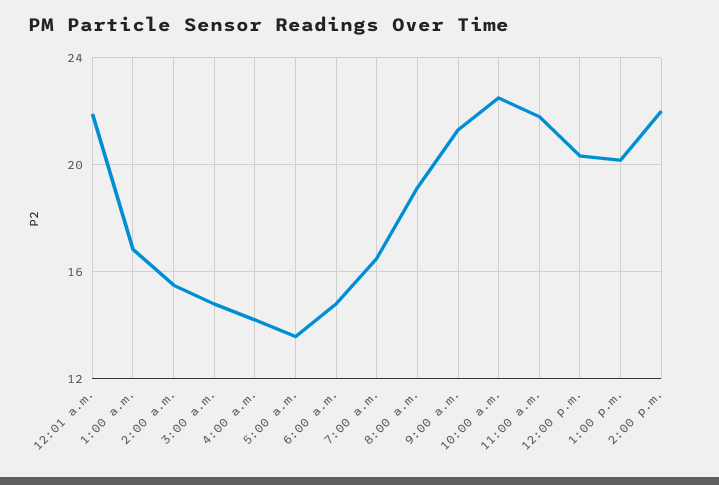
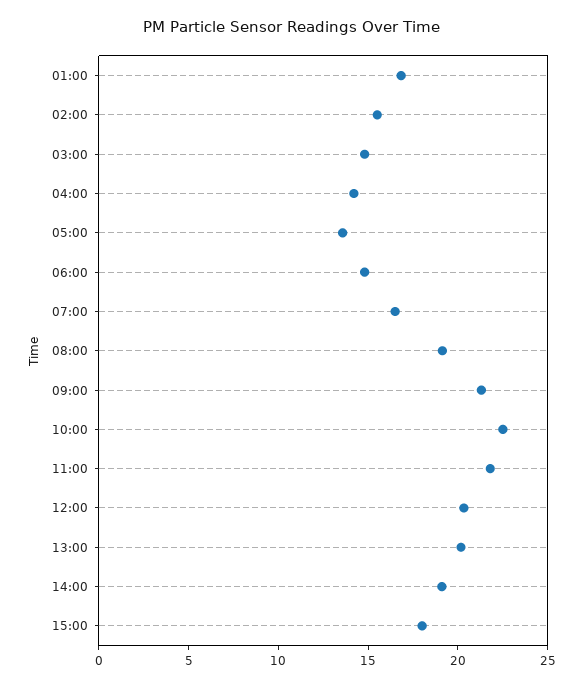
12:01 a.m.: 22 -> none
2:00 p.m.: 22 -> 19
15:00: none -> 18

